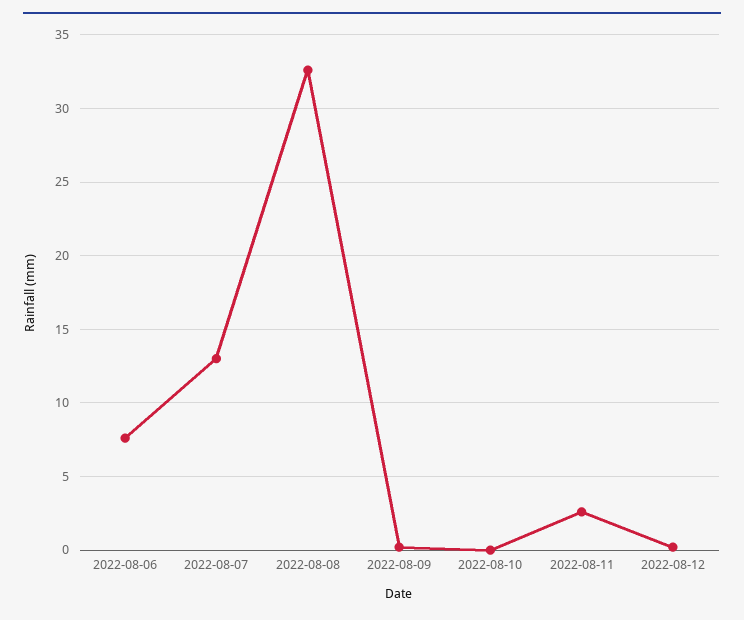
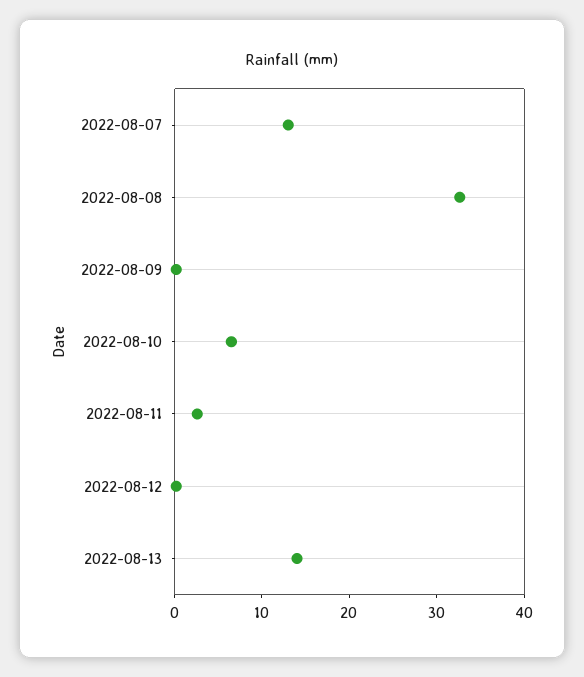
2022-08-06: 7.5 -> none
2022-08-10: 0 -> 6
2022-08-13: none -> 14

